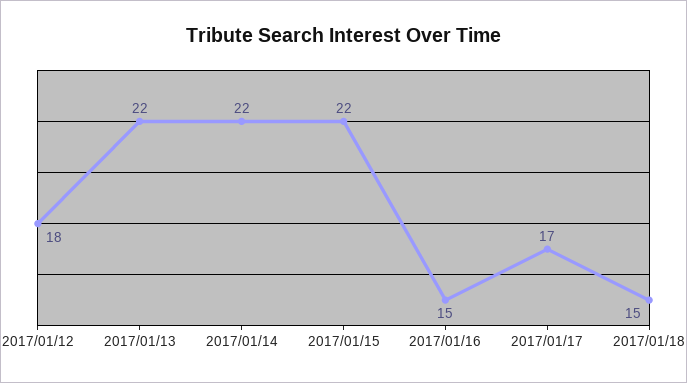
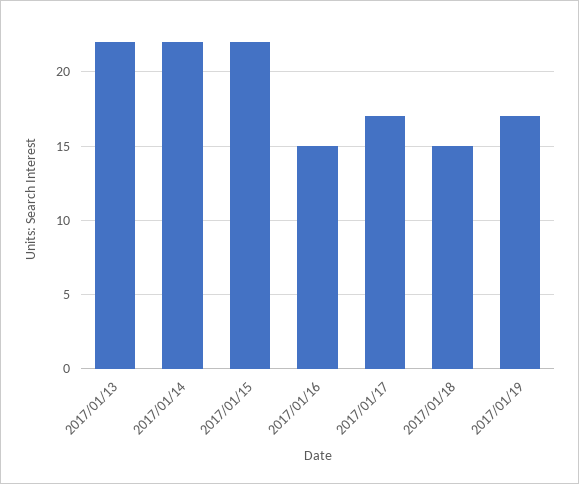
2017/01/12: 18 -> none
2017/01/19: none -> 17

